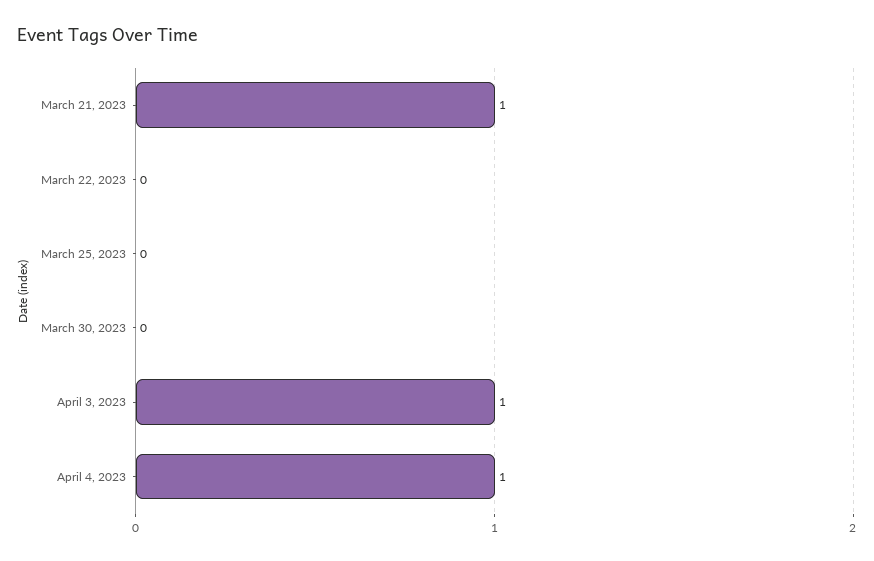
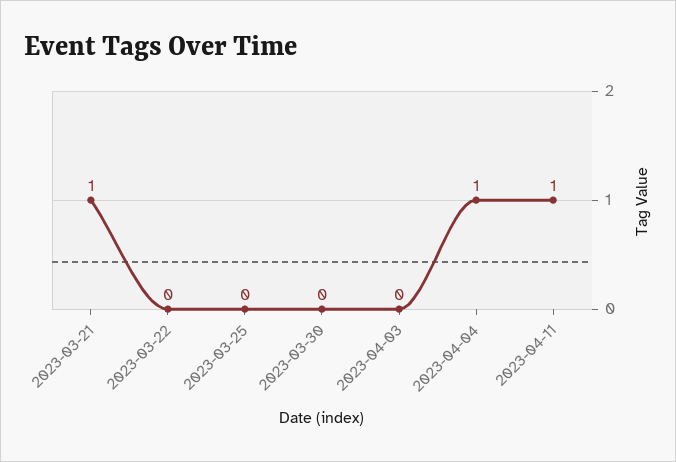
April 3, 2023: 1 -> 0
2023-04-11: none -> 1

